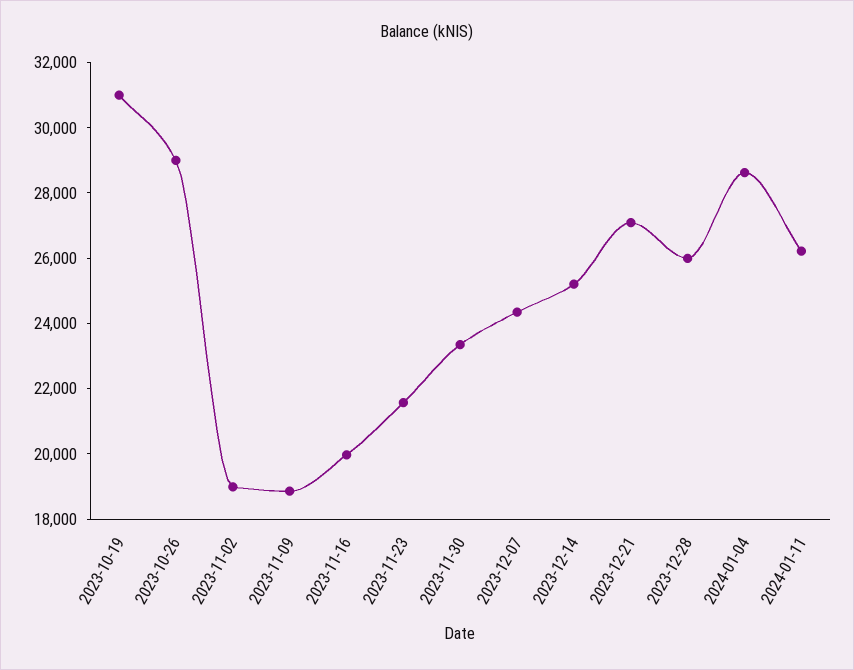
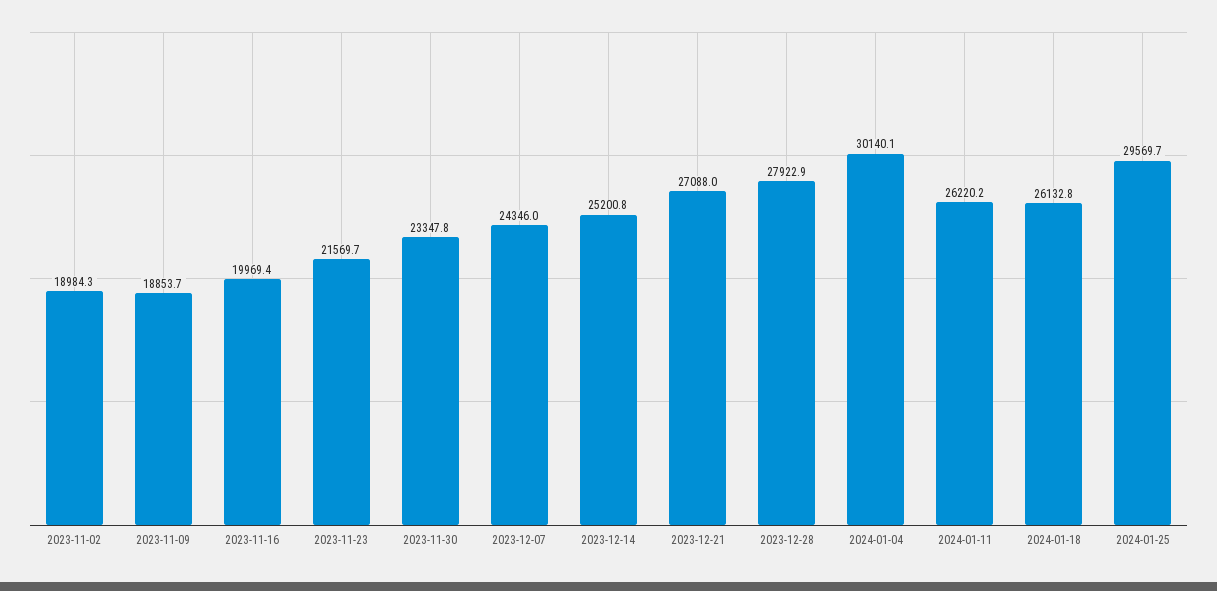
2023-10-19: 31000 -> none
2023-10-26: 29000 -> none
2023-12-28: 26000 -> 27922.9
2024-01-04: 28500 -> 30140.1
2024-01-18: none -> 26132.8
2024-01-25: none -> 29569.7

